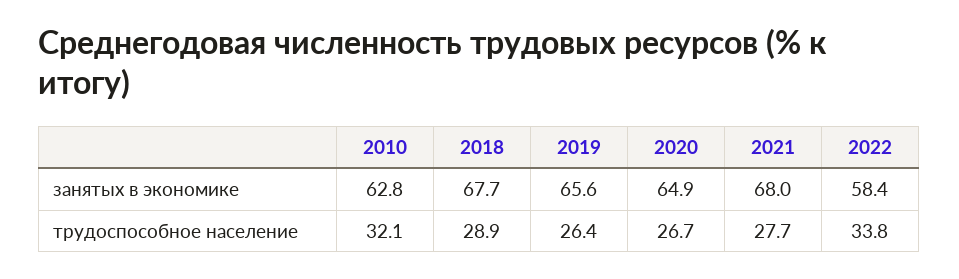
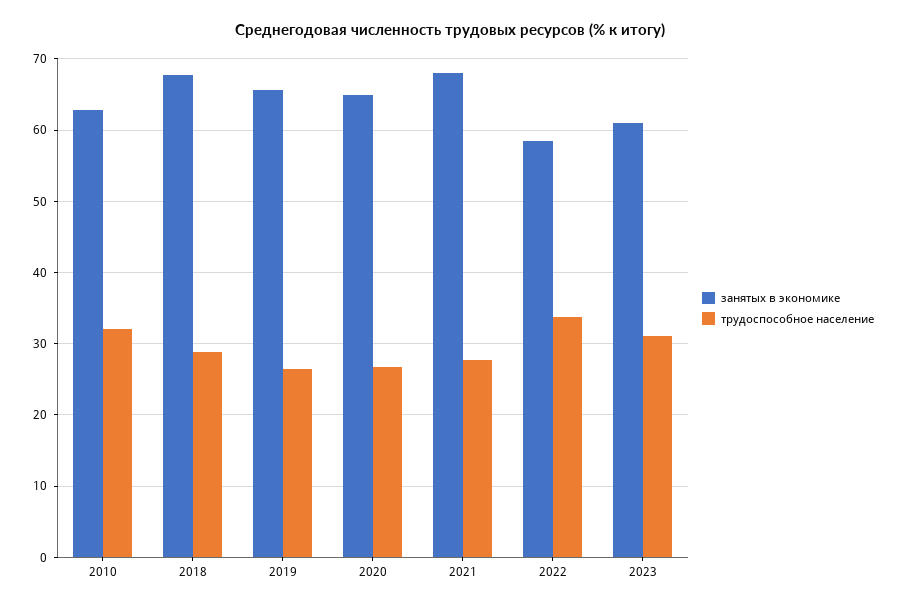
занятых в экономике, 2023: none -> 61
трудоспособное население, 2023: none -> 31

